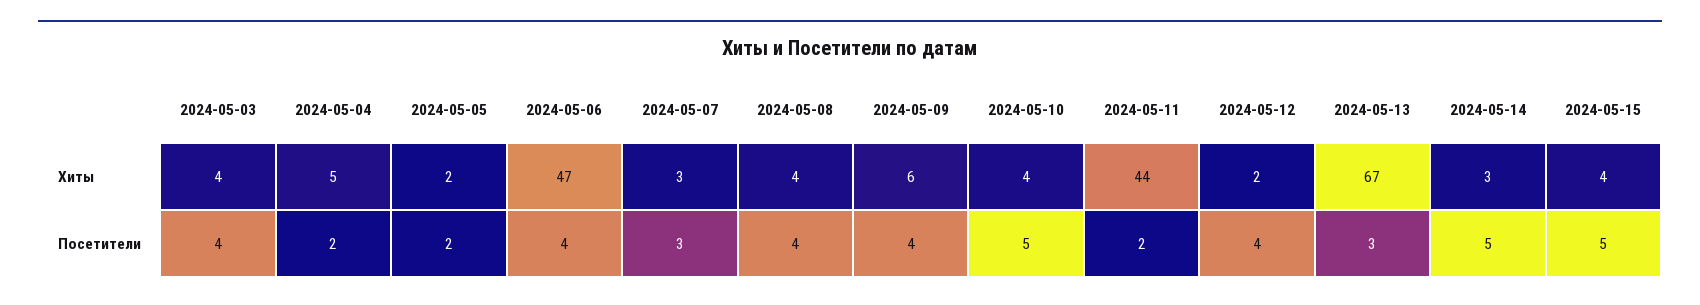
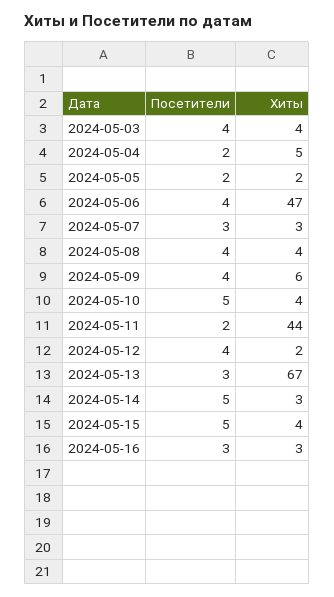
2024-05-16, Посетители: none -> 3
2024-05-16, Хиты: none -> 3

